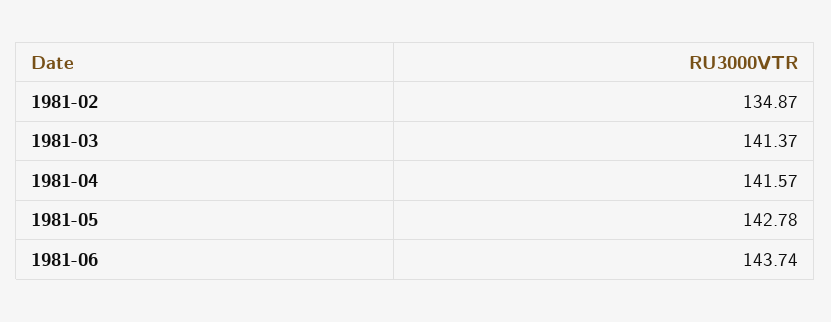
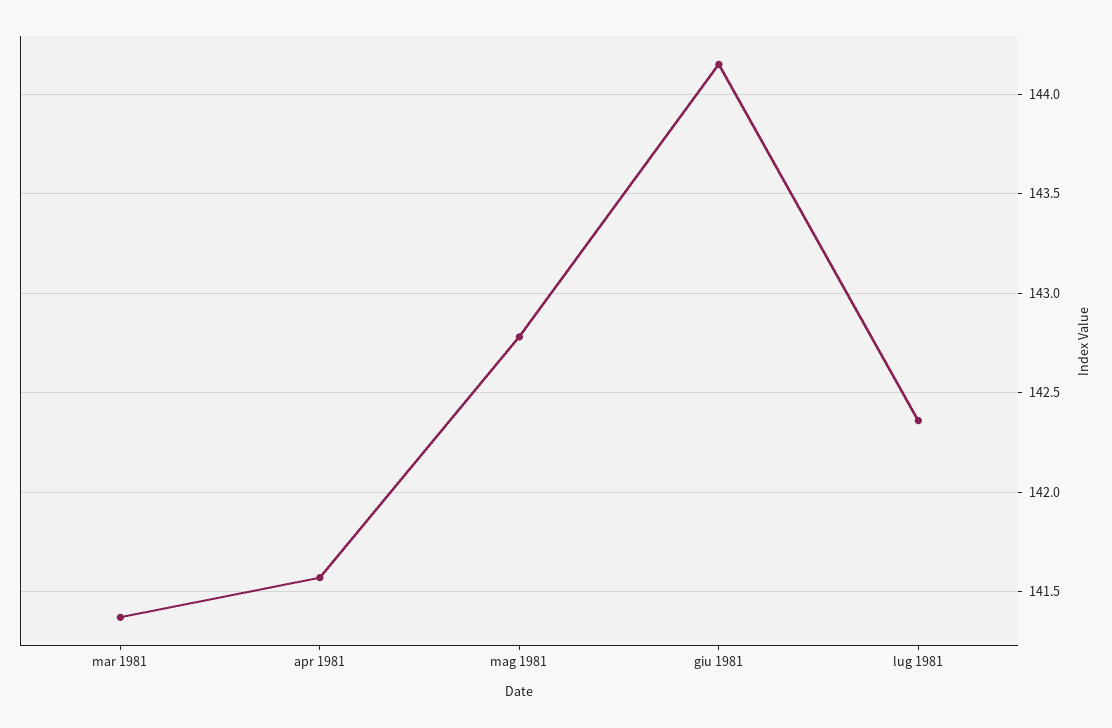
1981-02: 134.87 -> none
1981-06: 143.74 -> 144.15
lug 1981: none -> 142.35

